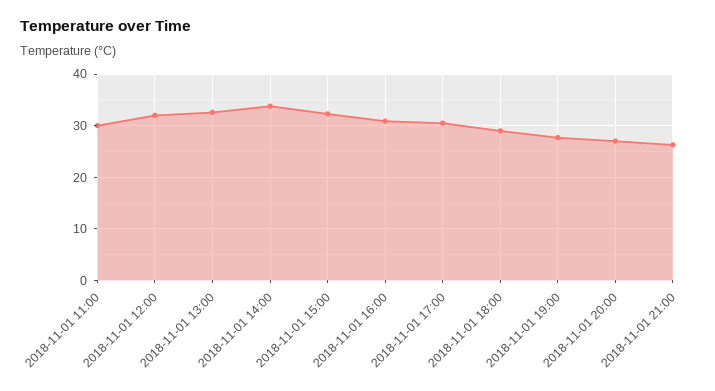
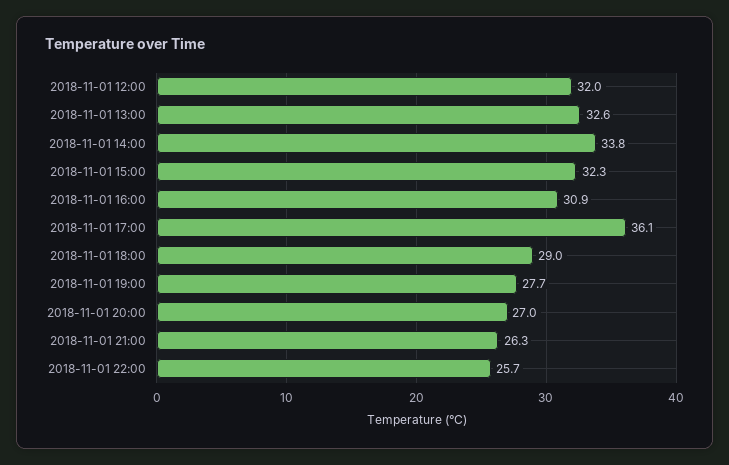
2018-11-01 11:00: 30 -> none
2018-11-01 17:00: 30 -> 36.1
2018-11-01 22:00: none -> 25.7

